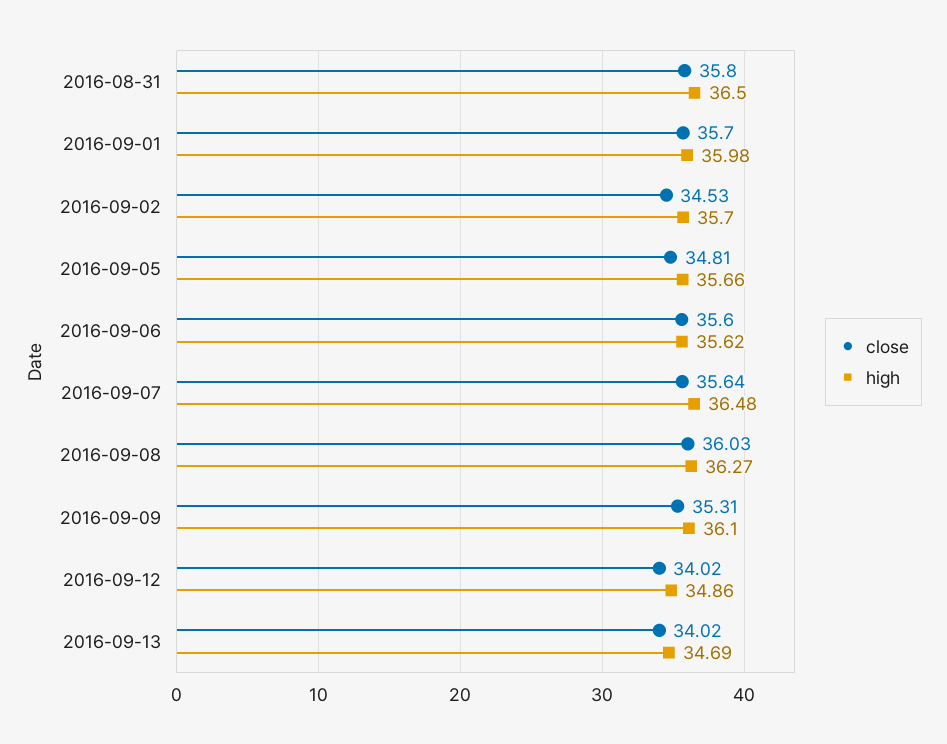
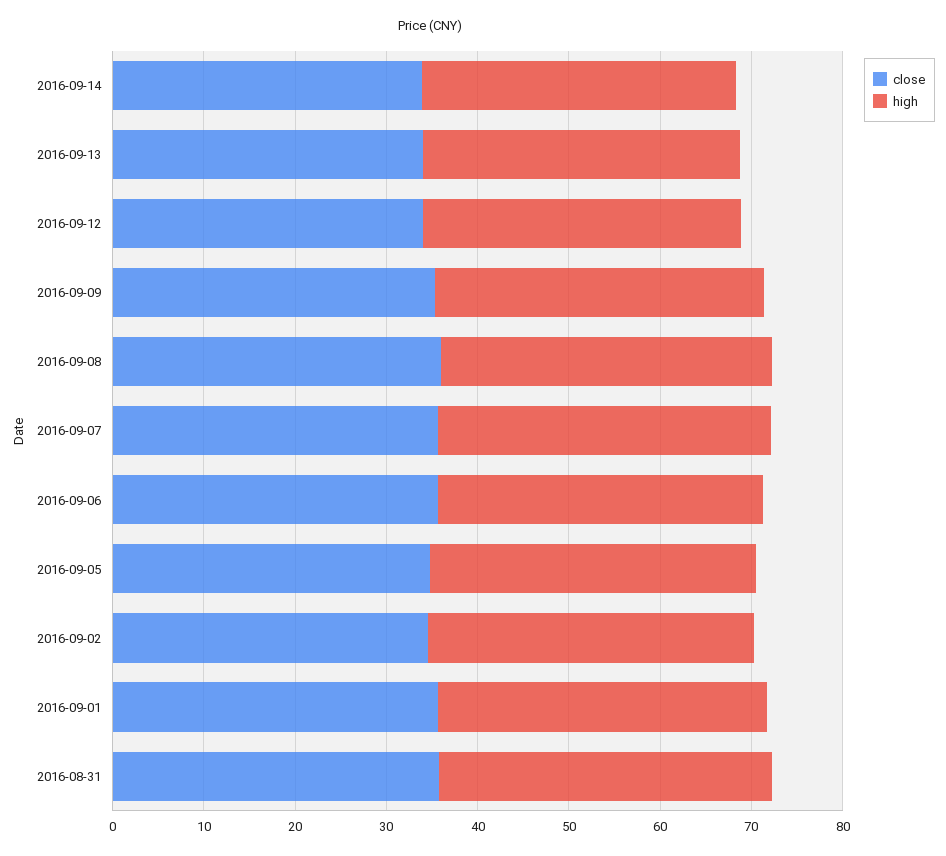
close, 2016-09-14: none -> 34
high, 2016-09-14: none -> 34

